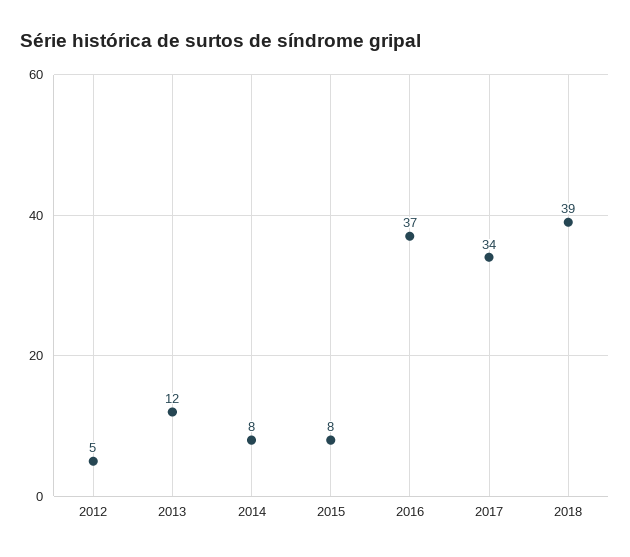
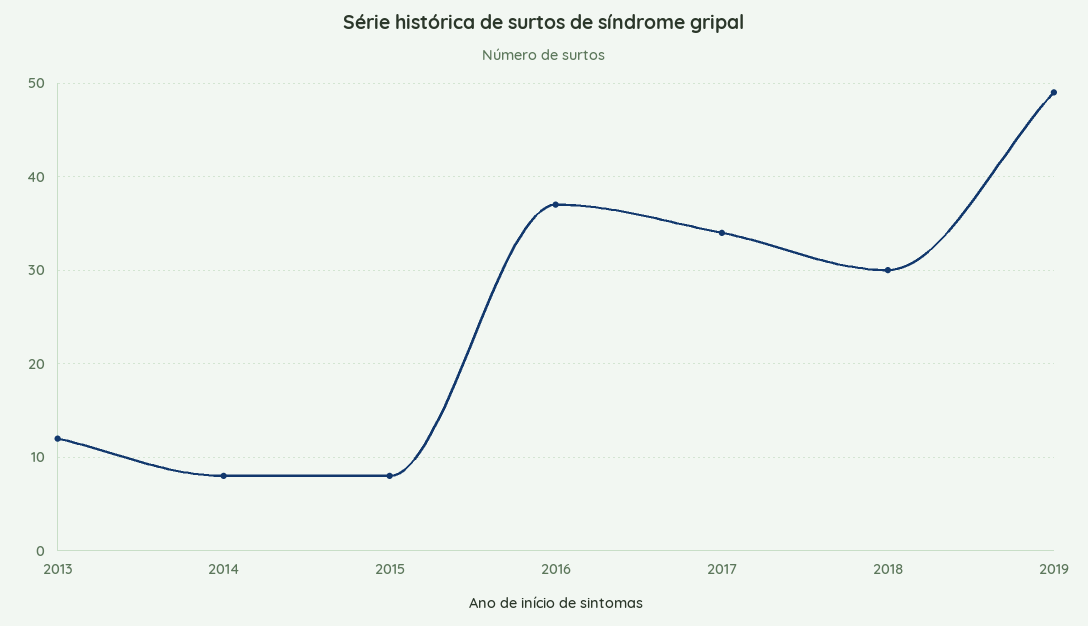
2012: 5 -> none
2018: 39 -> 30
2019: none -> 49

